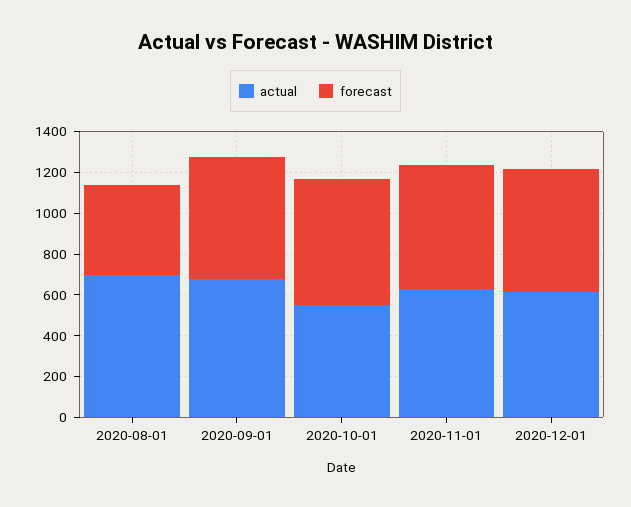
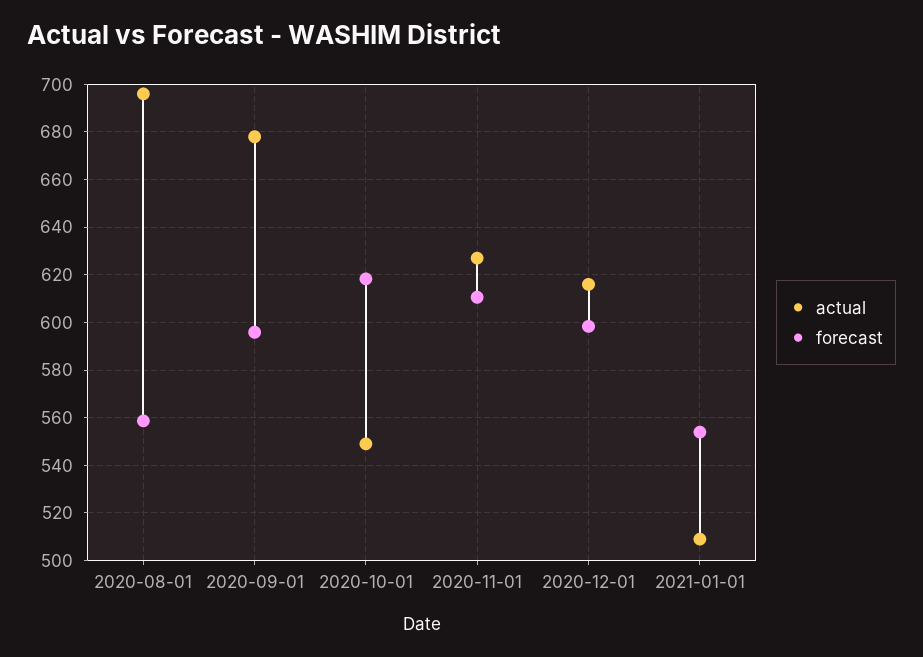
forecast, 2020-08-01: 450 -> 560
actual, 2021-01-01: none -> 510
forecast, 2021-01-01: none -> 555

